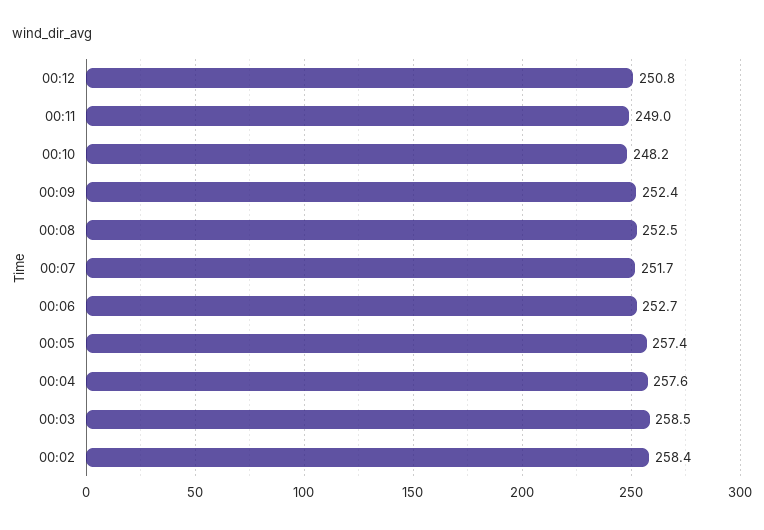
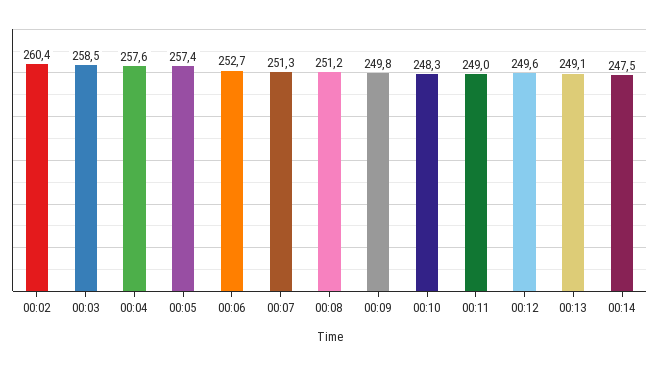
00:12: 250.8 -> 249.6
00:10: 248.2 -> 248.3
00:09: 252.4 -> 249.8
00:08: 252.5 -> 251.2
00:07: 251.7 -> 251.3
00:02: 258.4 -> 260.4
00:13: none -> 249.1
00:14: none -> 247.5

